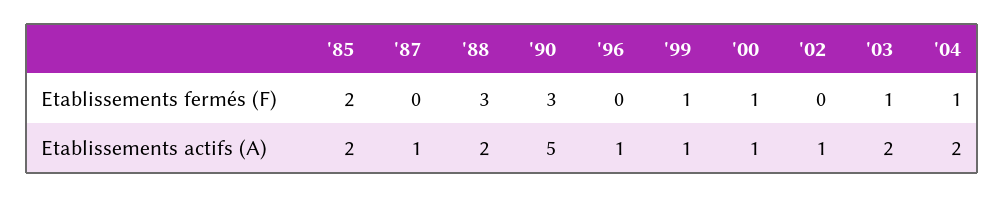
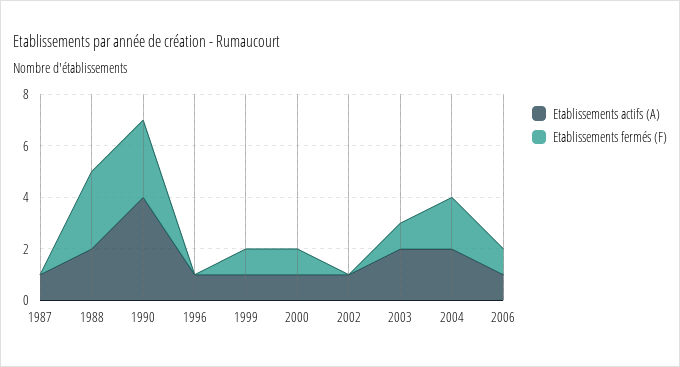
Etablissements fermés (F), '85: 2 -> none
Etablissements fermés (F), '04: 1 -> 2
Etablissements actifs (A), '85: 2 -> none
Etablissements actifs (A), '90: 5 -> 4
Etablissements actifs (A), 2006: none -> 1
Etablissements fermés (F), 2006: none -> 1

